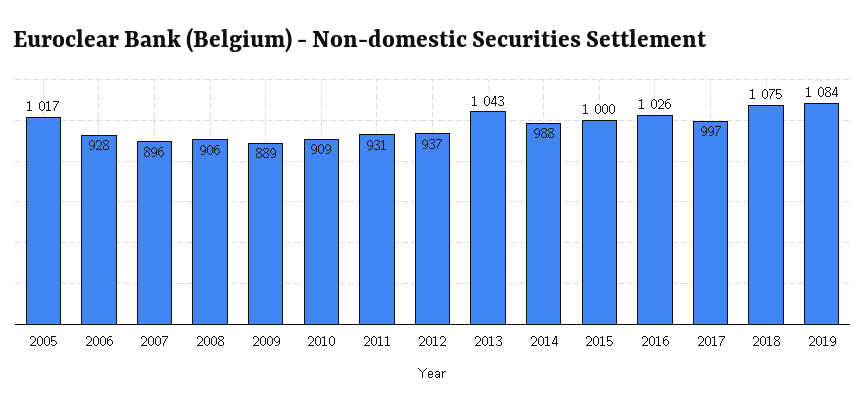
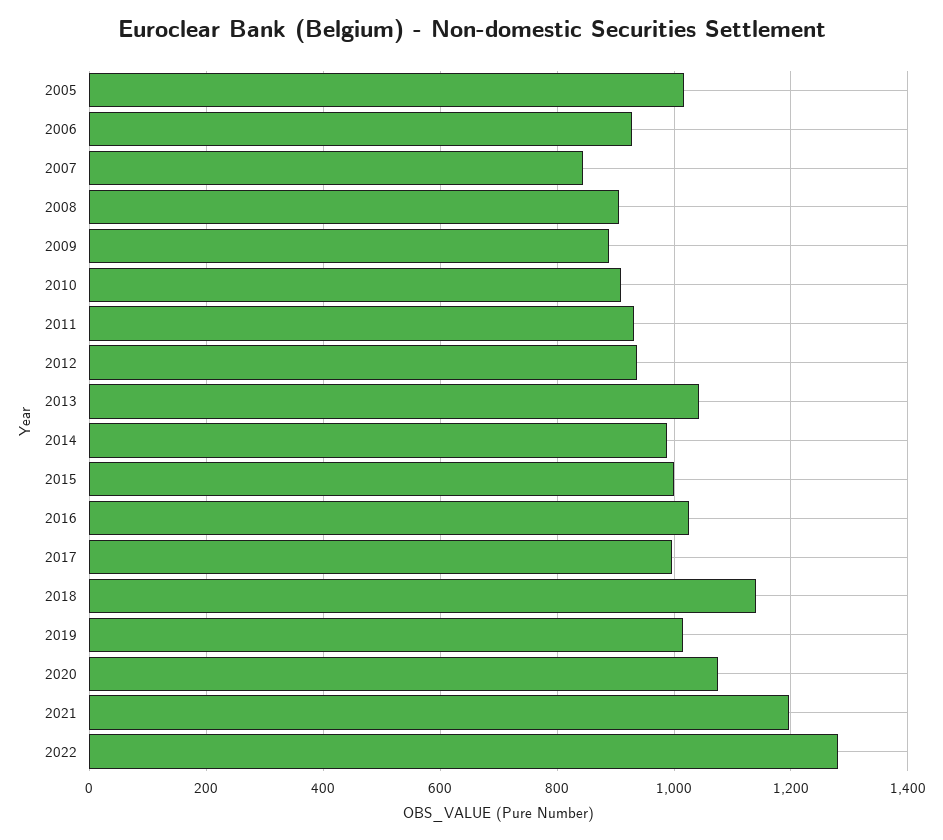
2007: 896 -> 840
2018: 1075 -> 1140
2019: 1084 -> 1020
2020: none -> 1080
2021: none -> 1200
2022: none -> 1280

